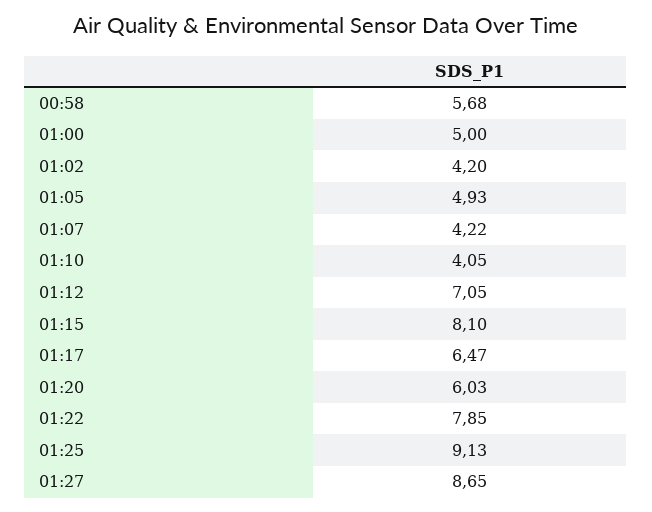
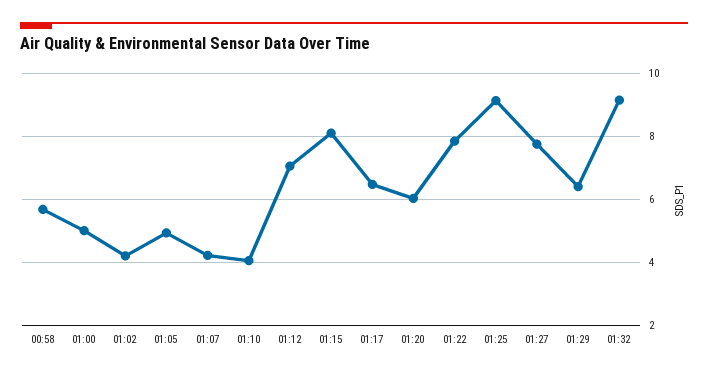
01:27: 8.65 -> 7.8
01:29: none -> 6.4
01:32: none -> 9.2

